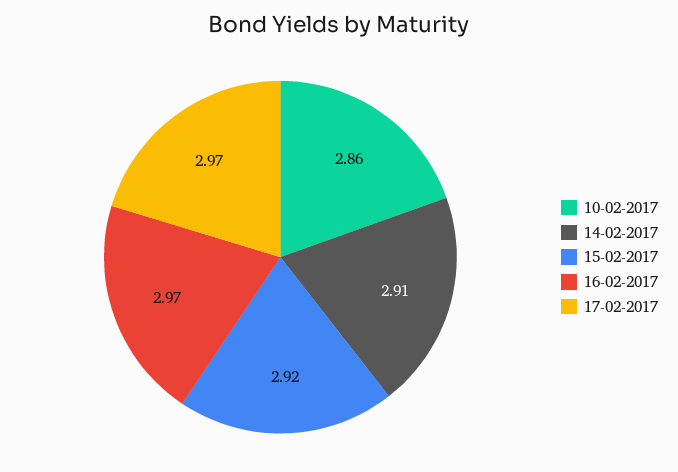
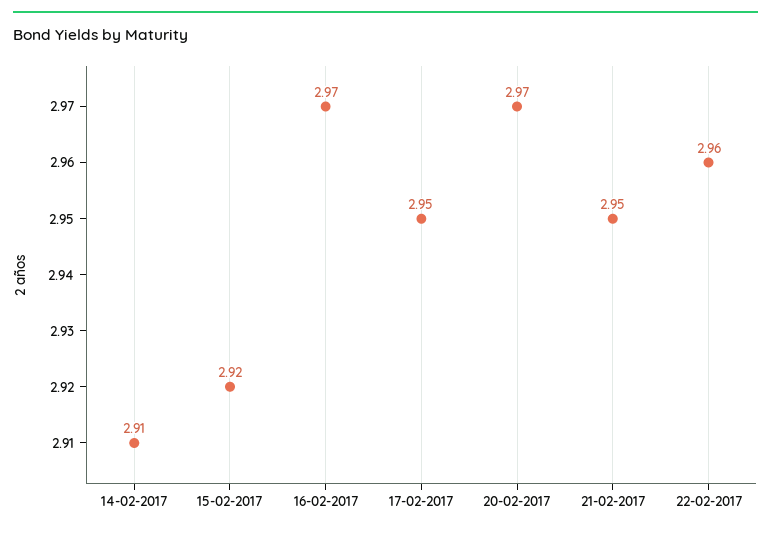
10-02-2017: 2.86 -> none
17-02-2017: 2.97 -> 2.95
20-02-2017: none -> 2.97
21-02-2017: none -> 2.95
22-02-2017: none -> 2.96

